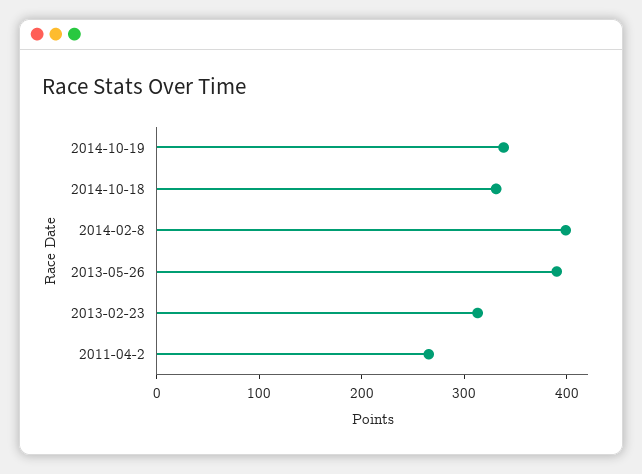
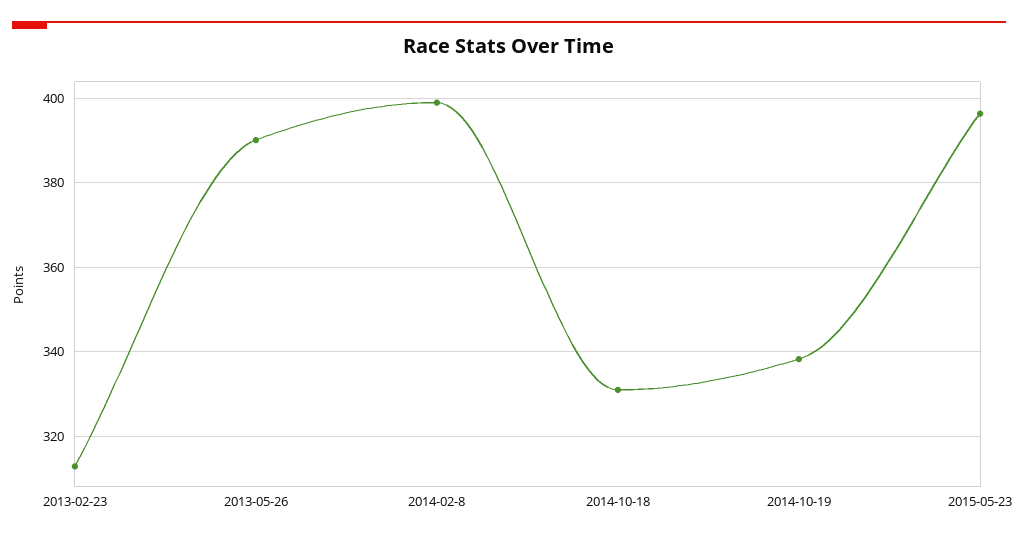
2011-04-2: 260 -> none
2015-05-23: none -> 396

